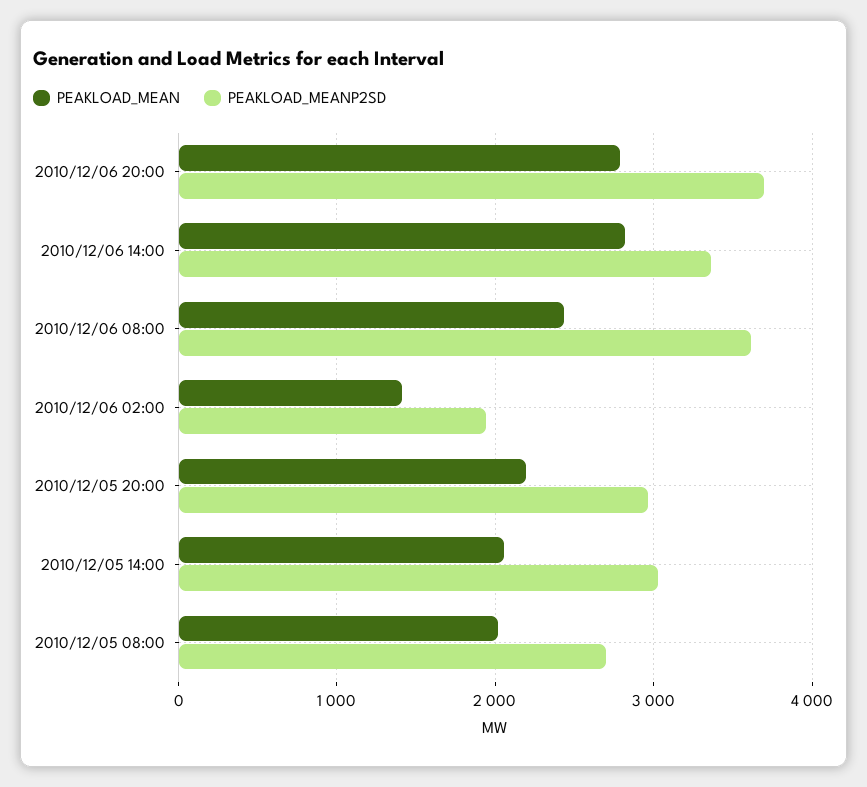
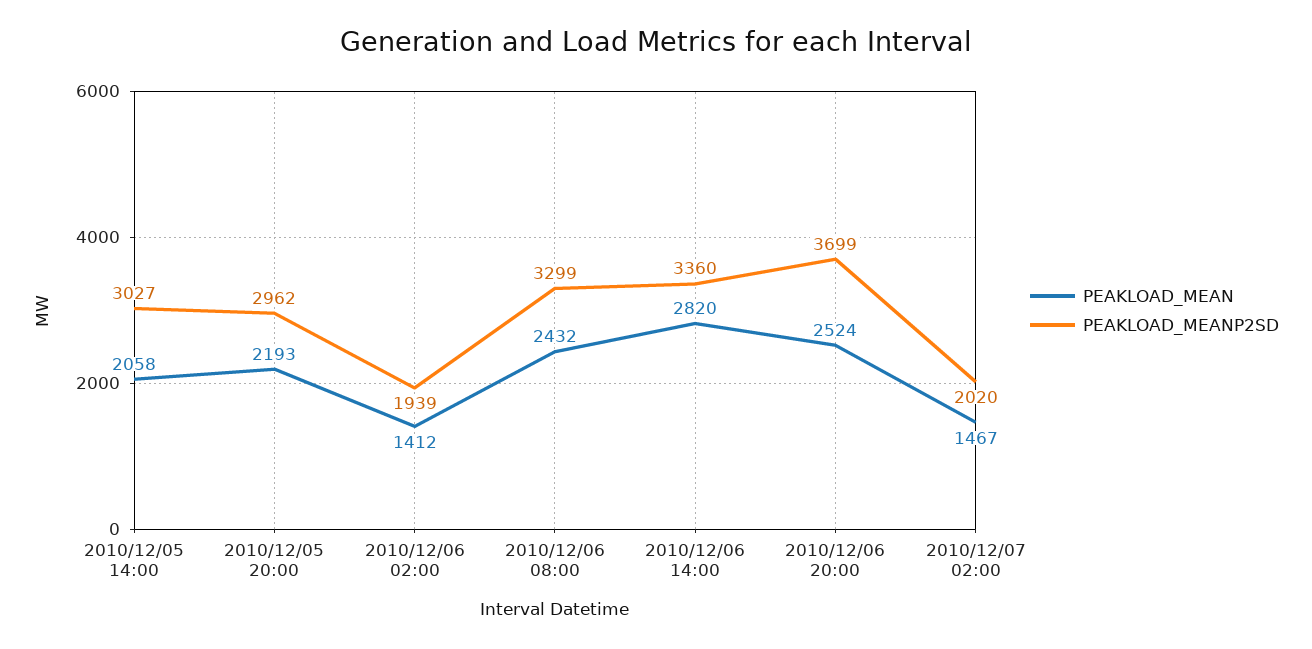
PEAKLOAD_MEAN, 2010/12/06 20:00: 2800 -> 2524
PEAKLOAD_MEANP2SD, 2010/12/06 08:00: 3600 -> 3299
PEAKLOAD_MEAN, 2010/12/05 08:00: 2000 -> none
PEAKLOAD_MEANP2SD, 2010/12/05 08:00: 2700 -> none
PEAKLOAD_MEAN, 2010/12/07 02:00: none -> 1467
PEAKLOAD_MEANP2SD, 2010/12/07 02:00: none -> 2020

